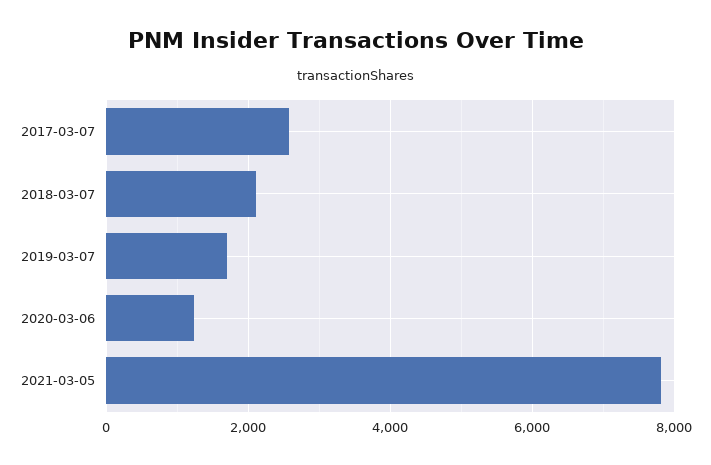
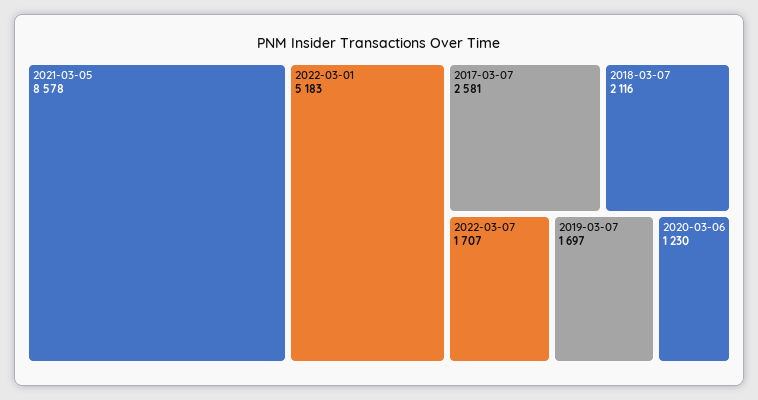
2021-03-05: 7800 -> 8578
2022-03-01: none -> 5183
2022-03-07: none -> 1707

